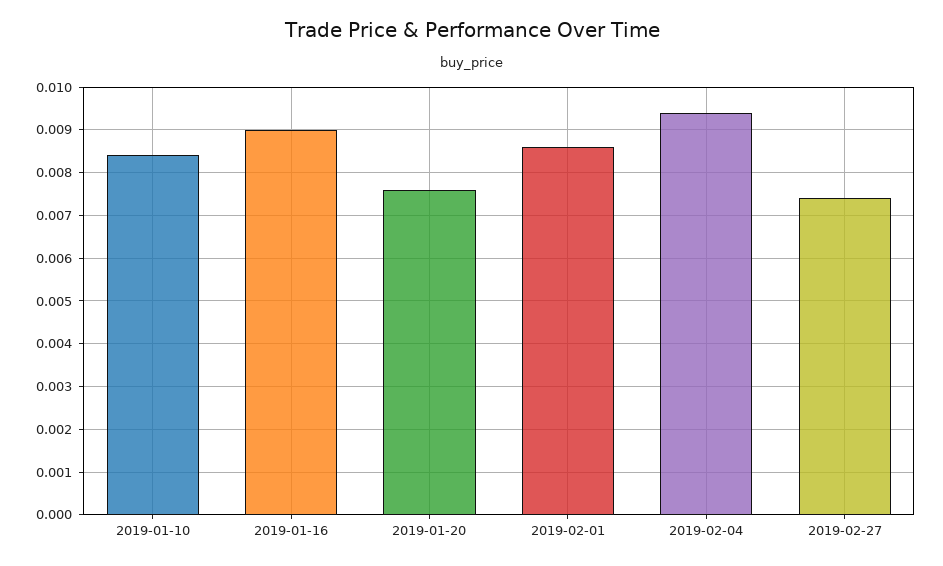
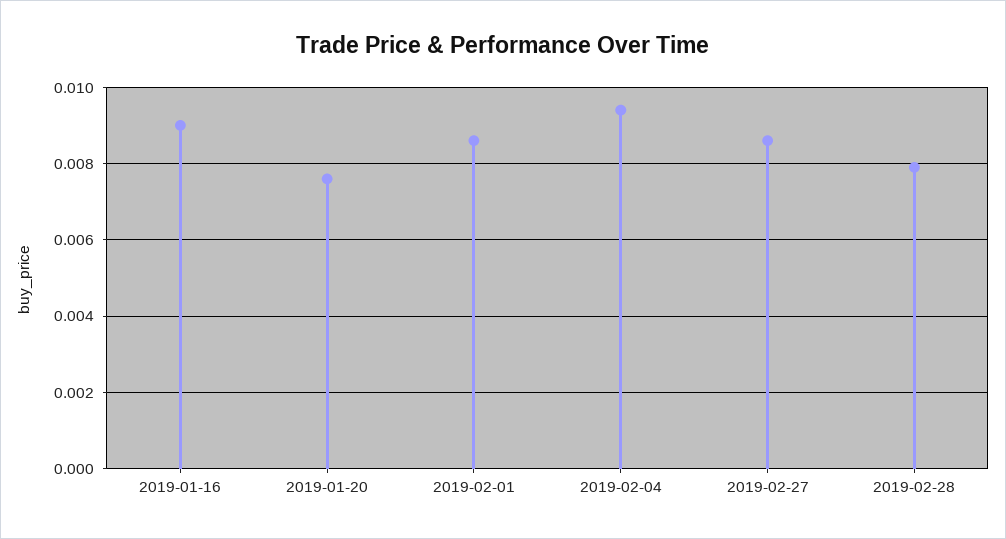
2019-01-10: 0.0085 -> none
2019-02-27: 0.0075 -> 0.0085
2019-02-28: none -> 0.008

